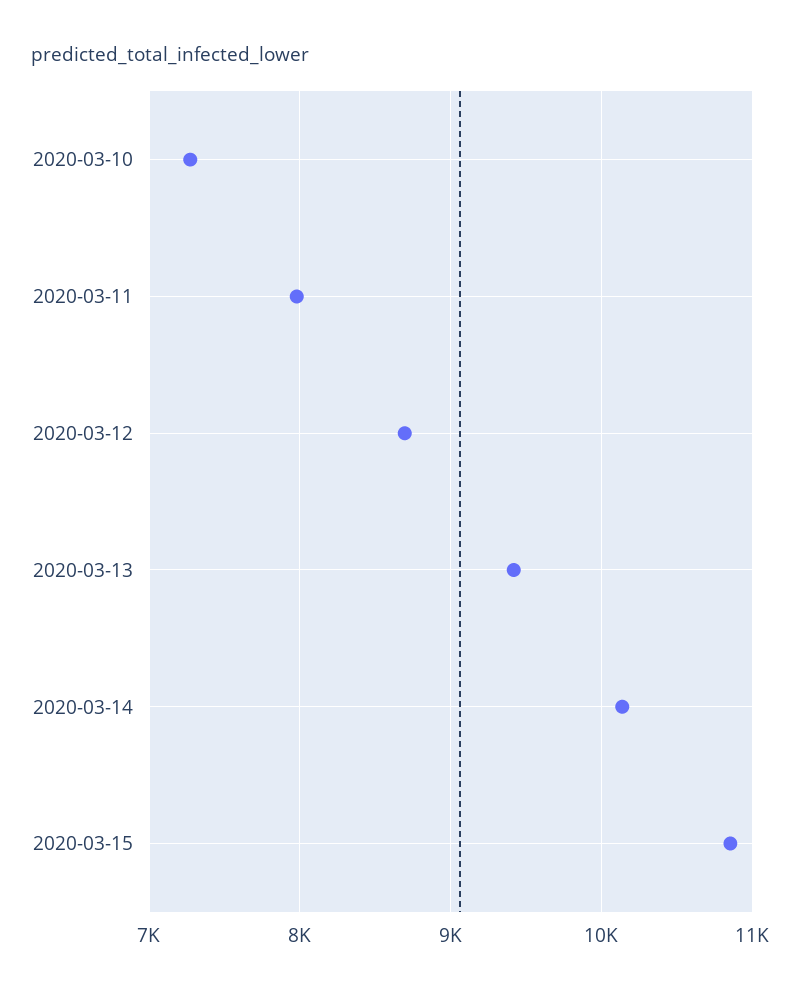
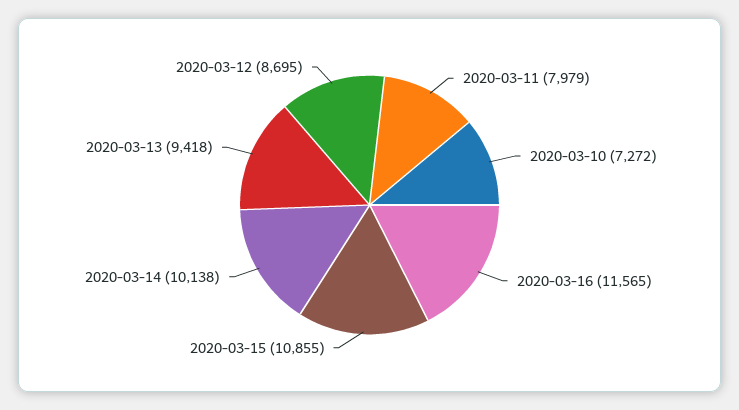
2020-03-16: none -> 11565

